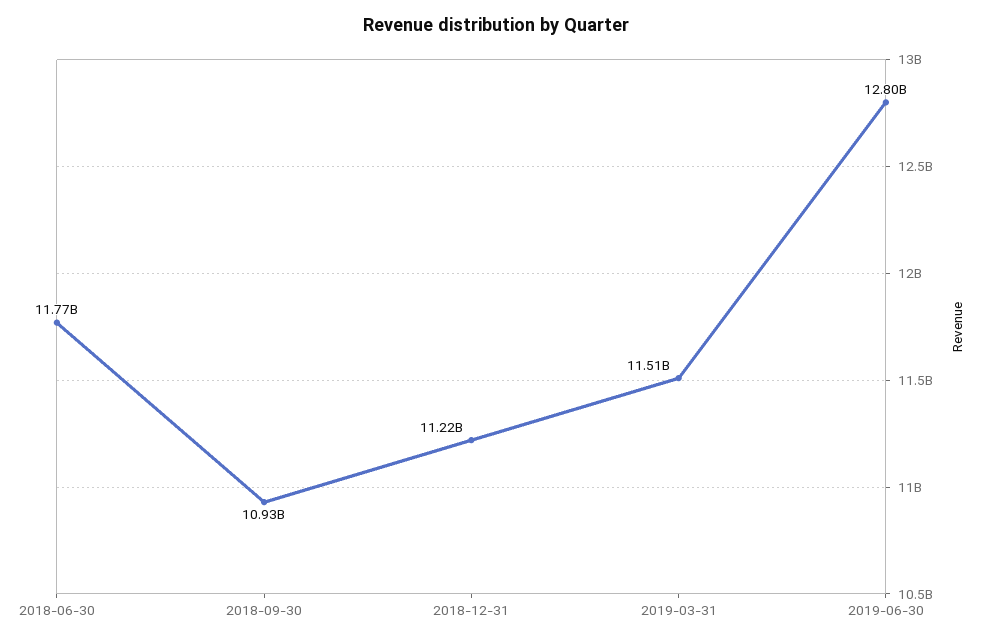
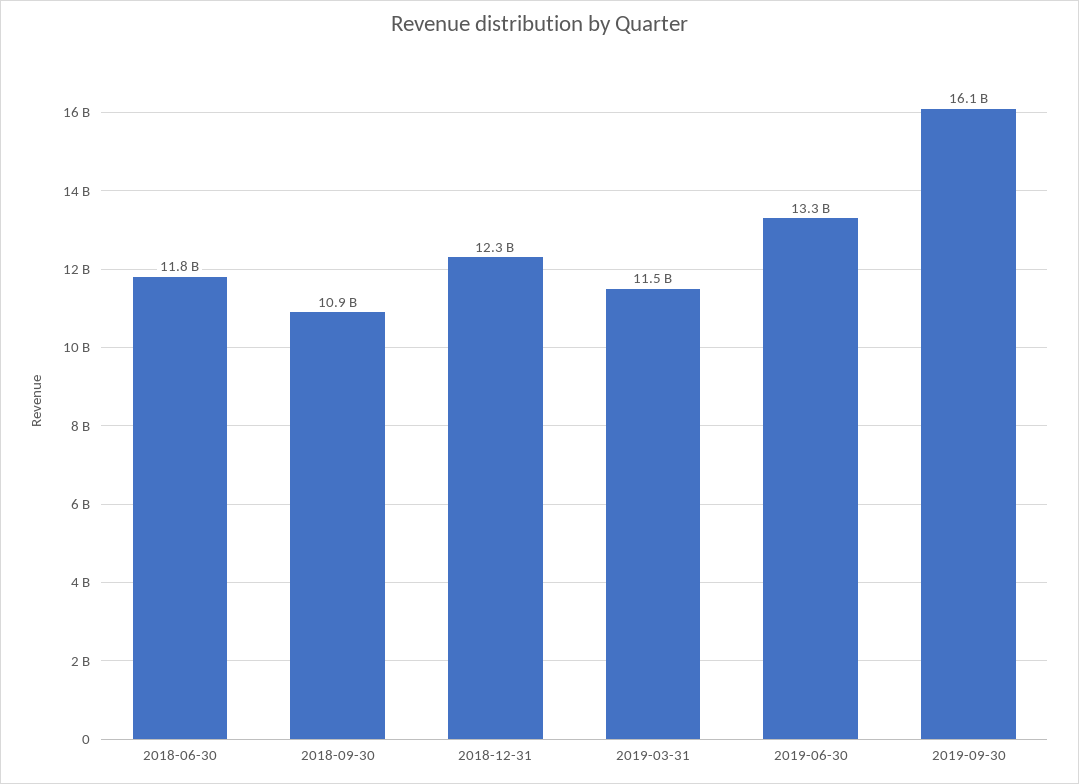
2018-12-31: 11220000000 -> 12300000000
2019-06-30: 12800000000 -> 13300000000
2019-09-30: none -> 16100000000

